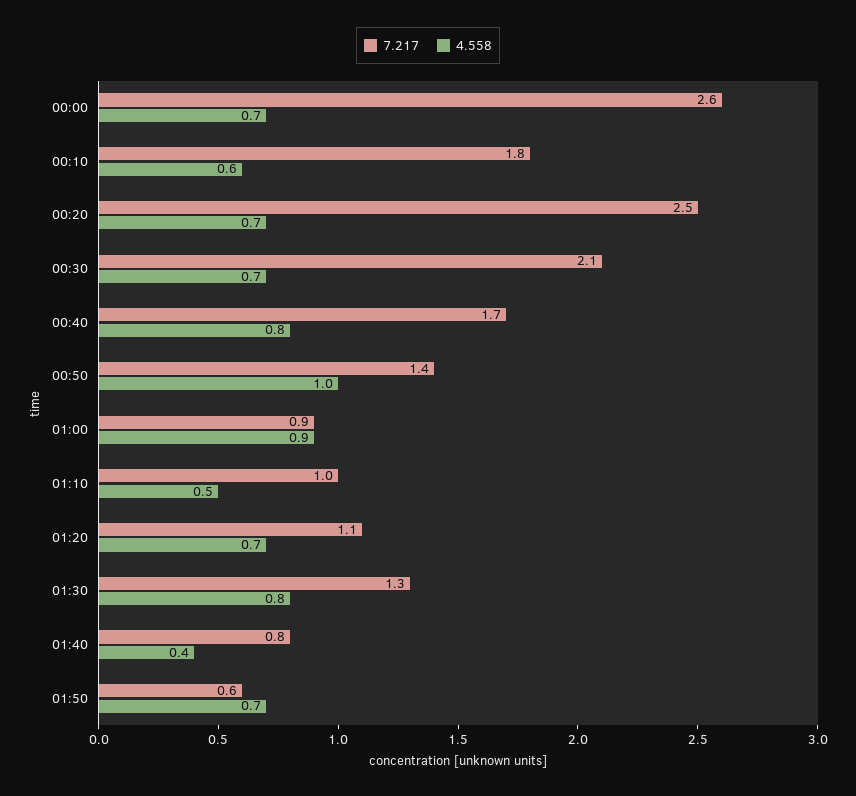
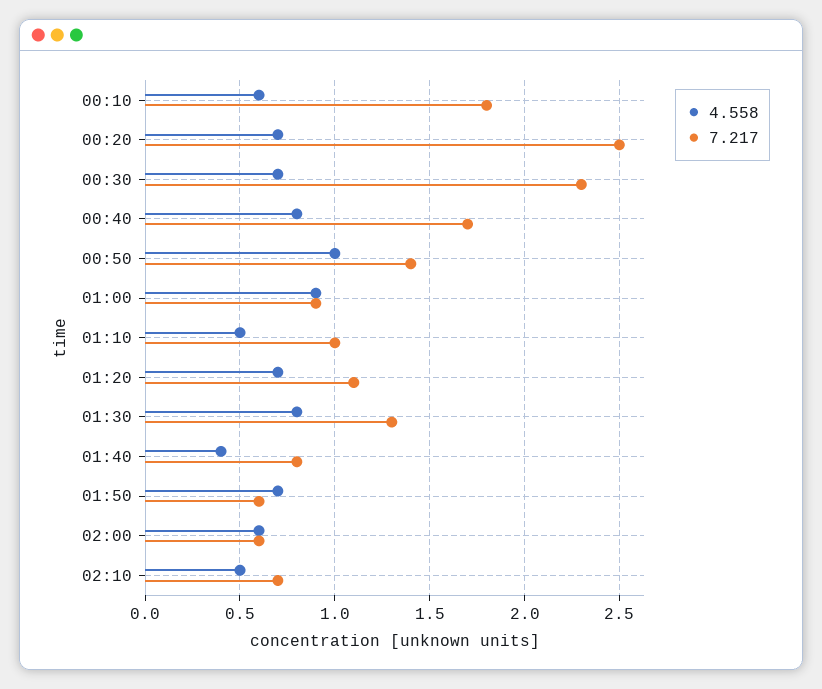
7.217, 00:00: 2.6 -> none
4.558, 00:00: 0.7 -> none
7.217, 00:30: 2.1 -> 2.3
4.558, 02:00: none -> 0.6
7.217, 02:00: none -> 0.6
4.558, 02:10: none -> 0.5
7.217, 02:10: none -> 0.7

